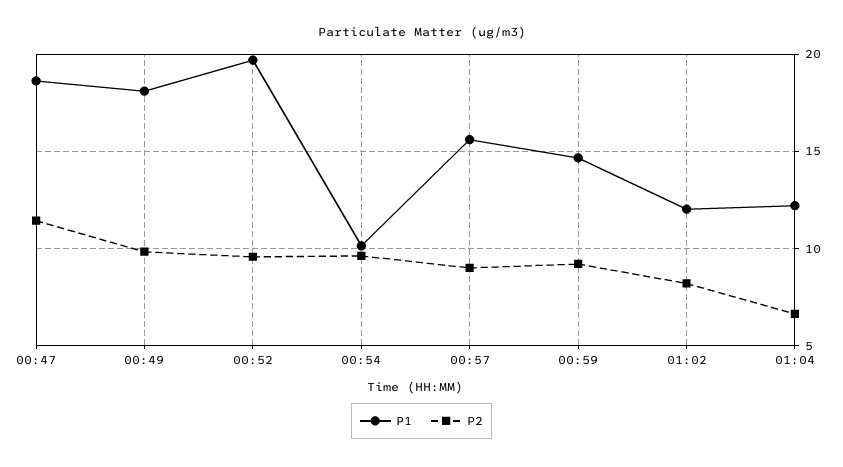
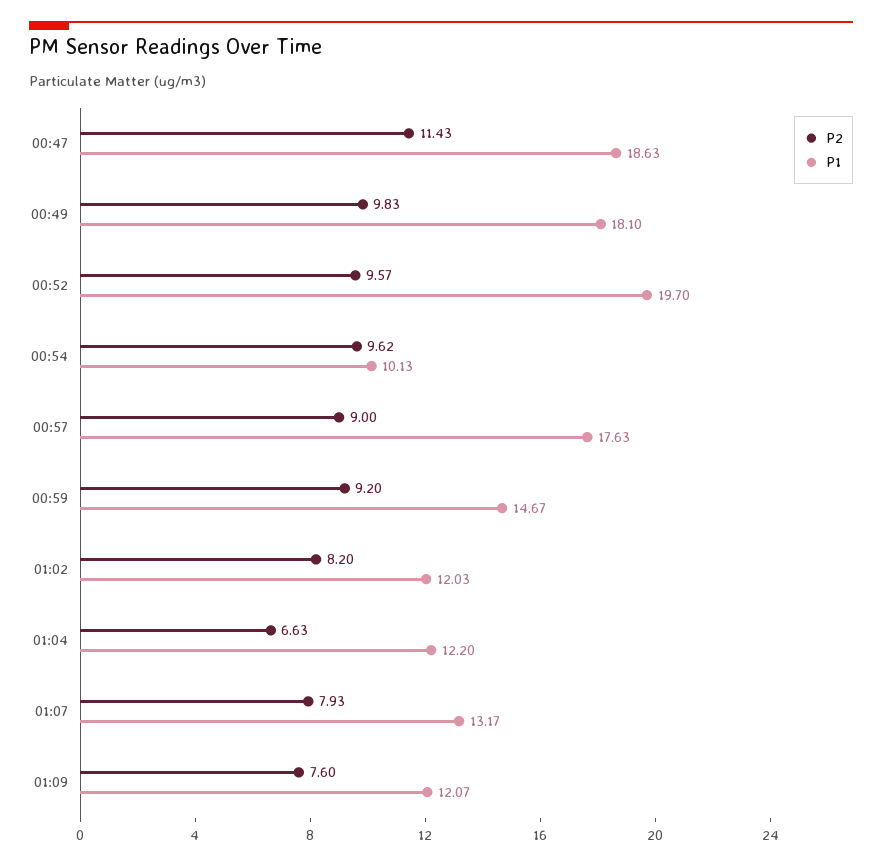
P1, 00:57: 15.5 -> 17.63
P2, 01:07: none -> 7.93
P1, 01:07: none -> 13.17
P2, 01:09: none -> 7.6
P1, 01:09: none -> 12.07

